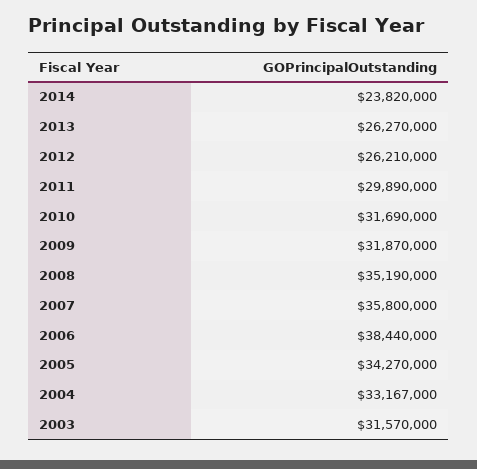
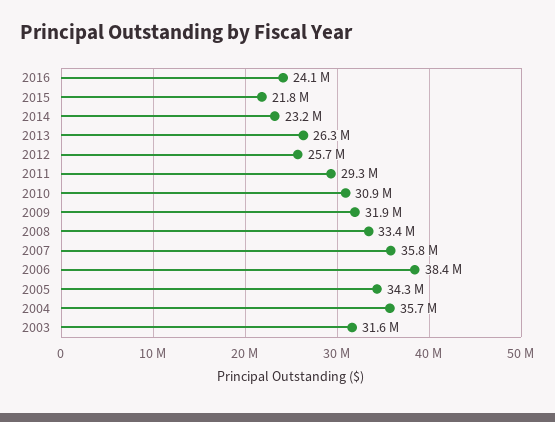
2014: 23820000 -> 23200000
2012: 26210000 -> 25700000
2011: 29890000 -> 29300000
2010: 31690000 -> 30900000
2008: 35190000 -> 33400000
2004: 33167000 -> 35700000
2016: none -> 24100000
2015: none -> 21800000

